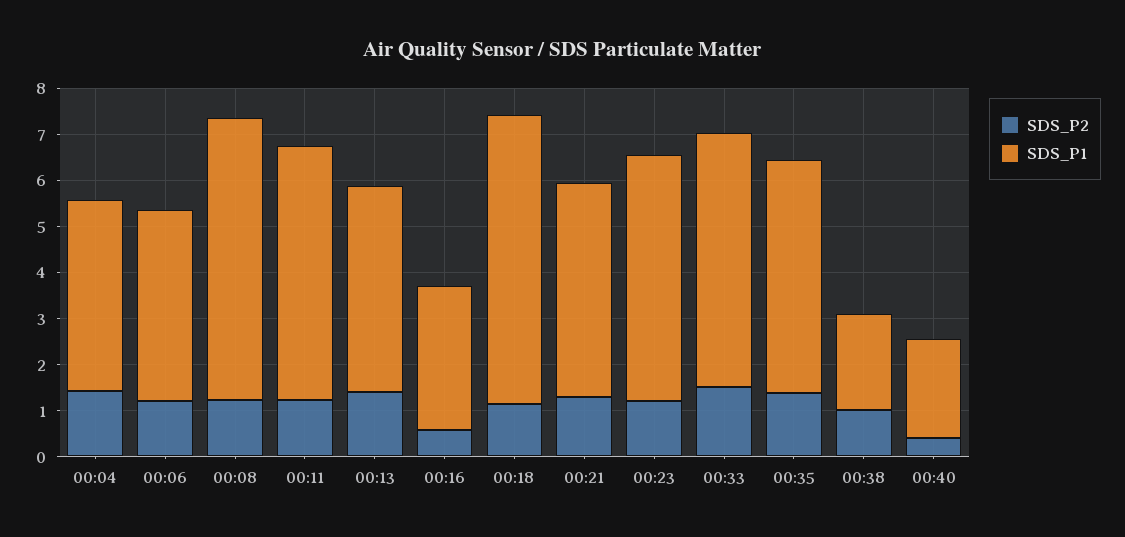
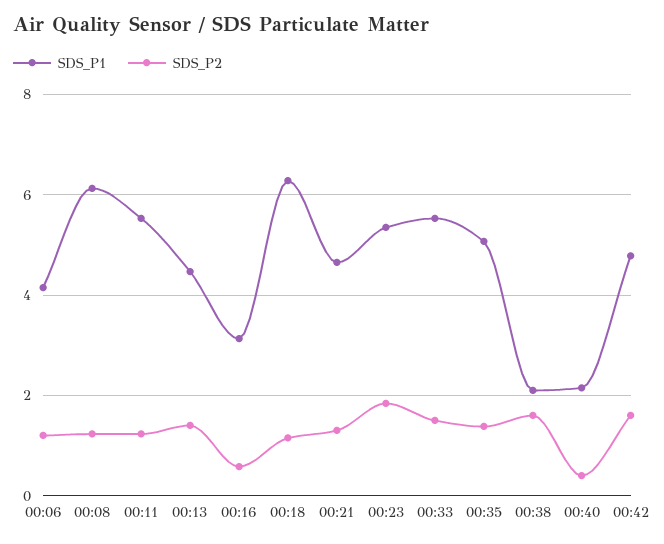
SDS_P2, 00:04: 1.4 -> none
SDS_P1, 00:04: 4.2 -> none
SDS_P2, 00:23: 1.2 -> 1.8
SDS_P2, 00:38: 1 -> 1.6
SDS_P1, 00:42: none -> 4.8
SDS_P2, 00:42: none -> 1.6

